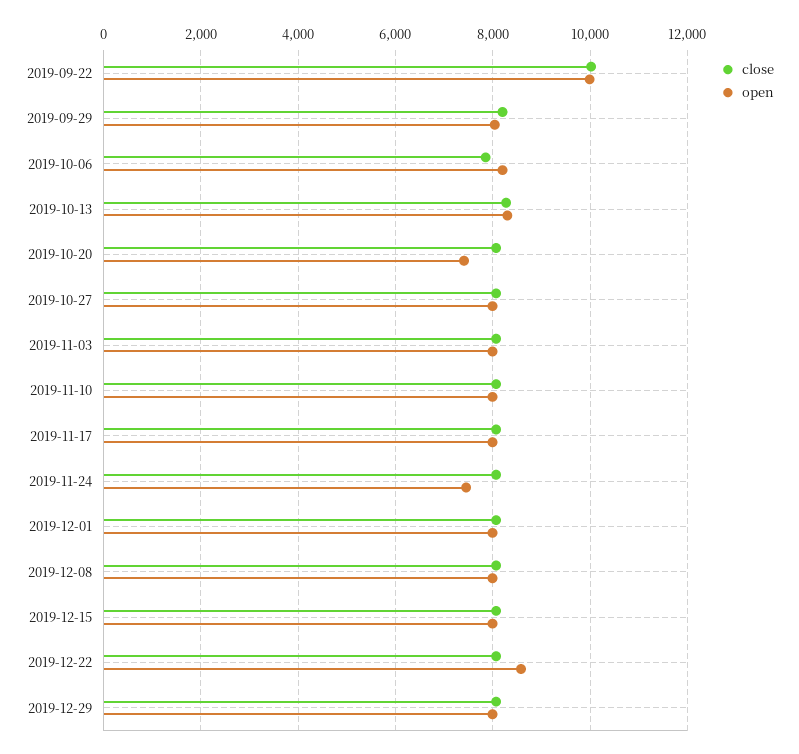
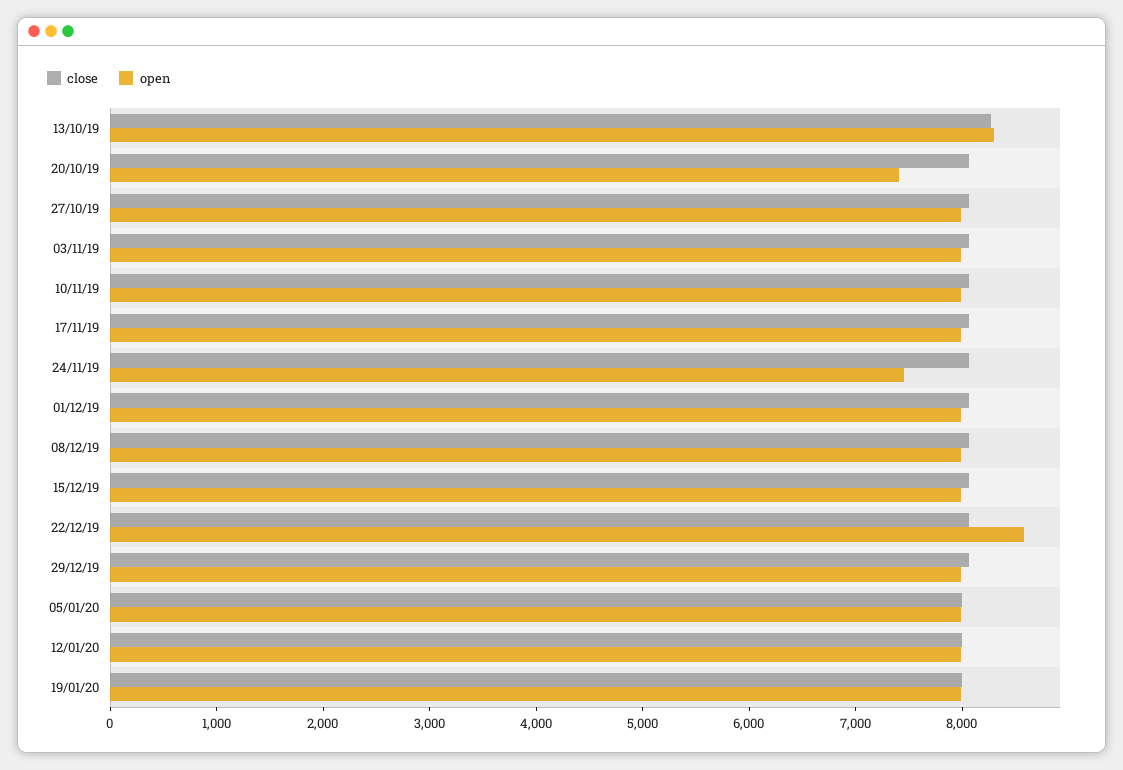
close, 2019-09-22: 10000 -> none
open, 2019-09-22: 10000 -> none
close, 2019-09-29: 8200 -> none
open, 2019-09-29: 8000 -> none
close, 2019-10-06: 7800 -> none
open, 2019-10-06: 8200 -> none
close, 05/01/20: none -> 8000
open, 05/01/20: none -> 8000
close, 12/01/20: none -> 8000
open, 12/01/20: none -> 8000
close, 19/01/20: none -> 8000
open, 19/01/20: none -> 8000

